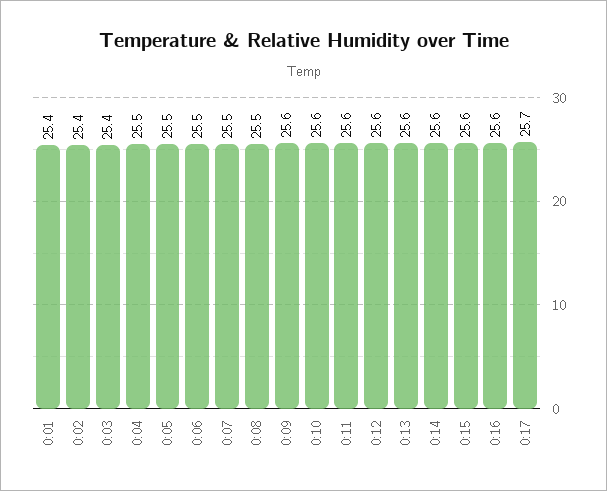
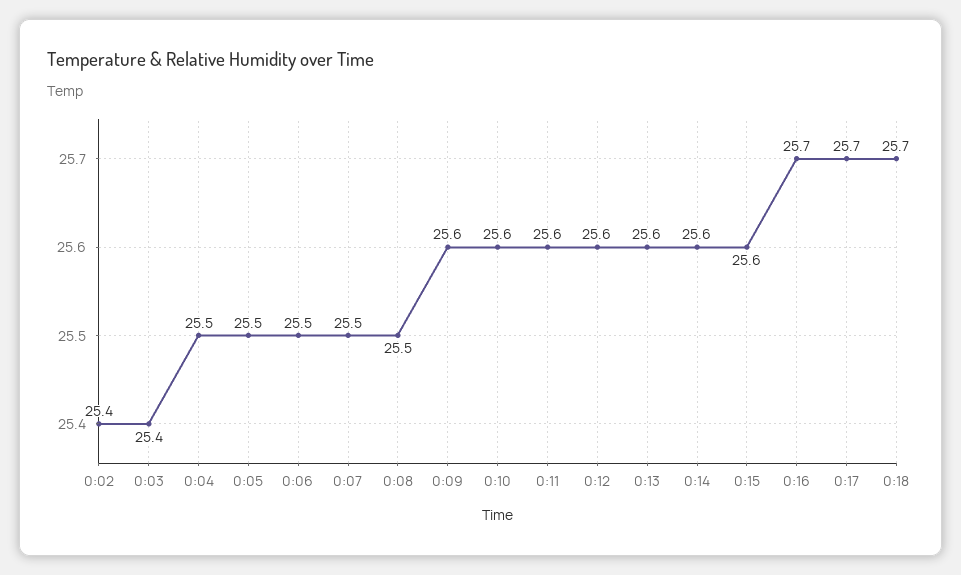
0:01: 25.4 -> none
0:16: 25.6 -> 25.7
0:18: none -> 25.7

